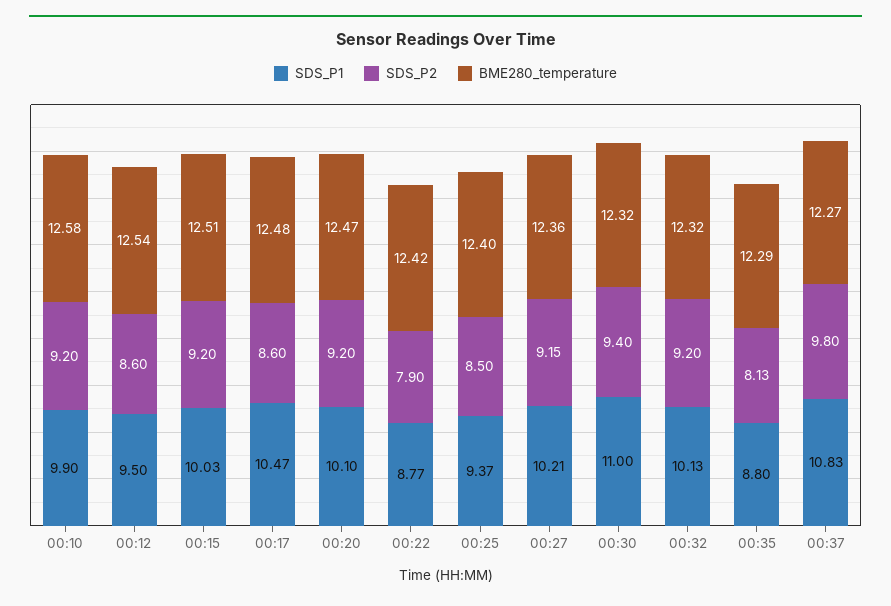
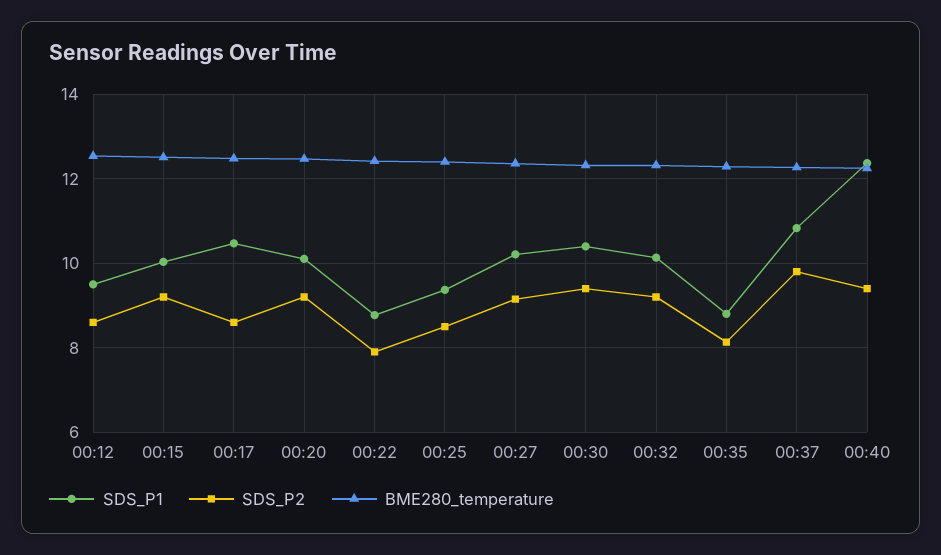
SDS_P1, 00:10: 9.9 -> none
SDS_P2, 00:10: 9.2 -> none
BME280_temperature, 00:10: 12.58 -> none
SDS_P1, 00:30: 11 -> 10.4
SDS_P1, 00:40: none -> 12.4
SDS_P2, 00:40: none -> 9.4
BME280_temperature, 00:40: none -> 12.2

